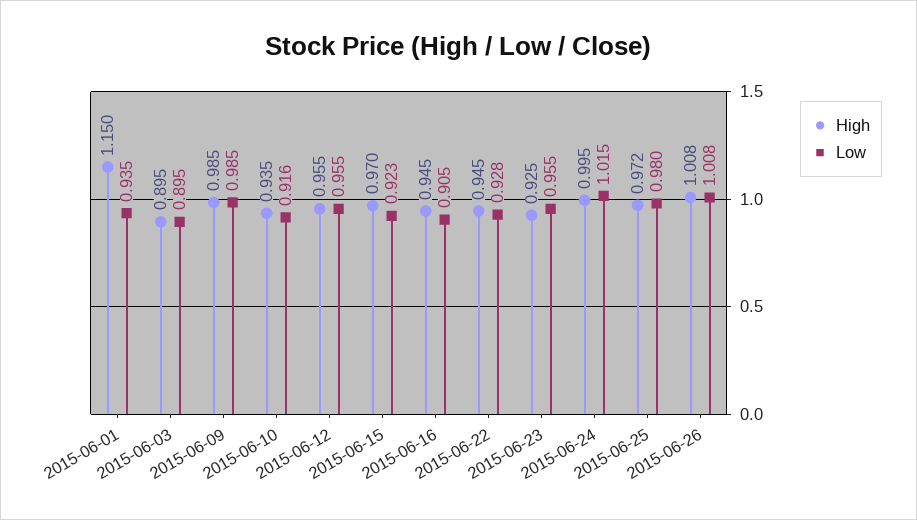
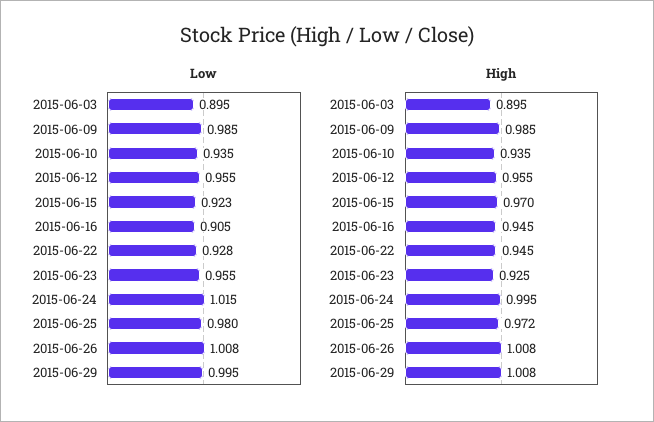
High, 2015-06-01: 1.15 -> none
Low, 2015-06-01: 0.935 -> none
Low, 2015-06-10: 0.916 -> 0.935
Low, 2015-06-29: none -> 0.995
High, 2015-06-29: none -> 1.008

